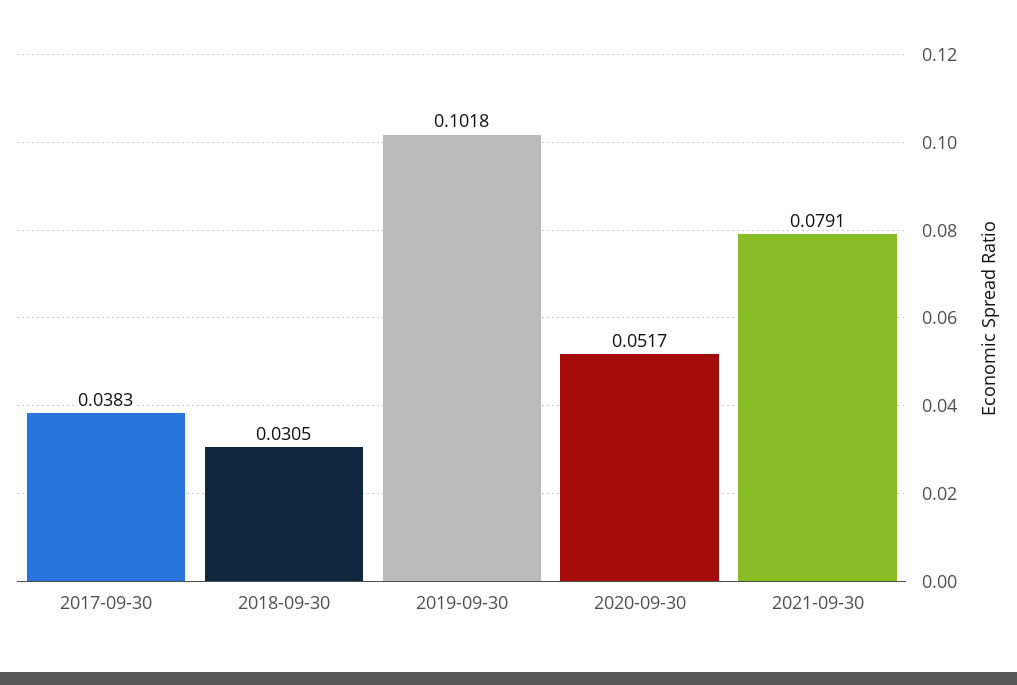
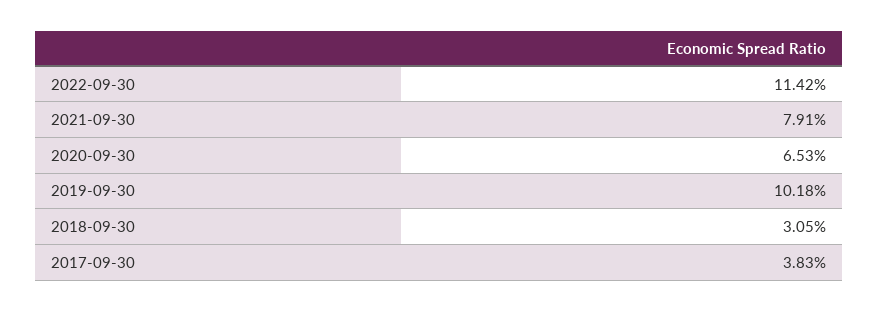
2020-09-30: 0.0517 -> 0.0653
2022-09-30: none -> 0.1142

